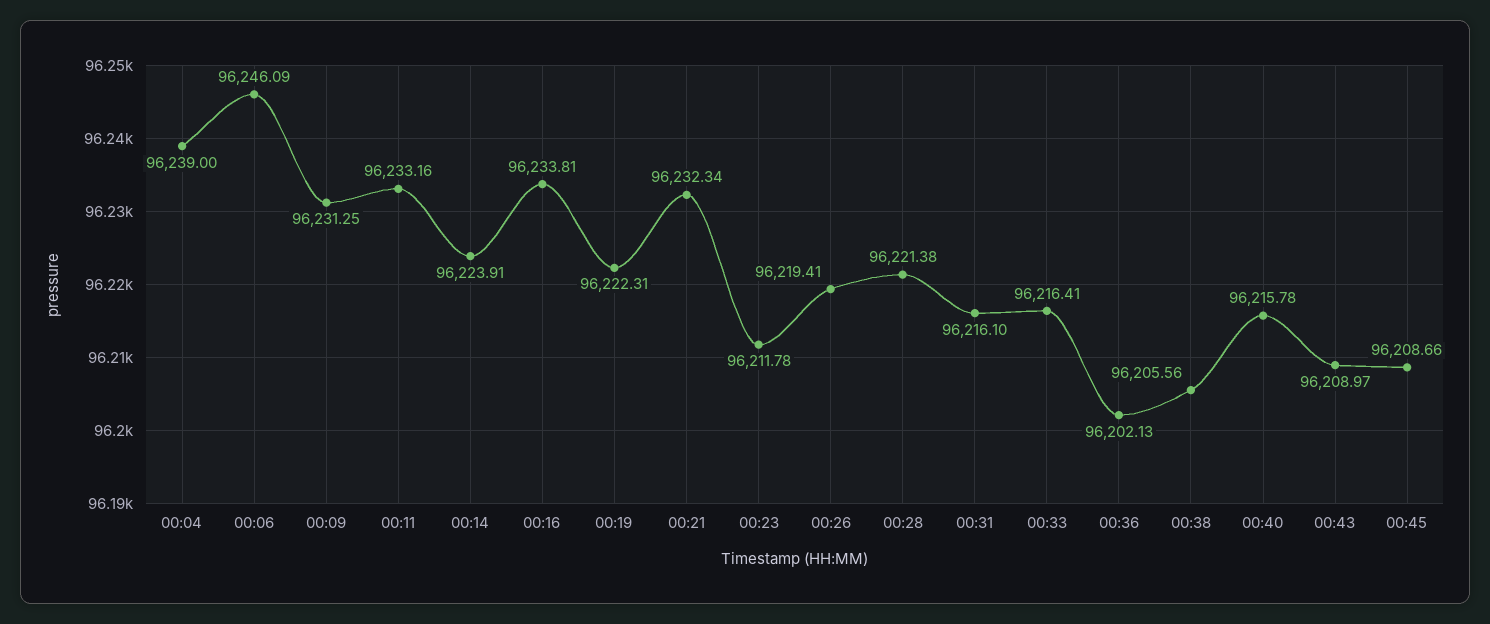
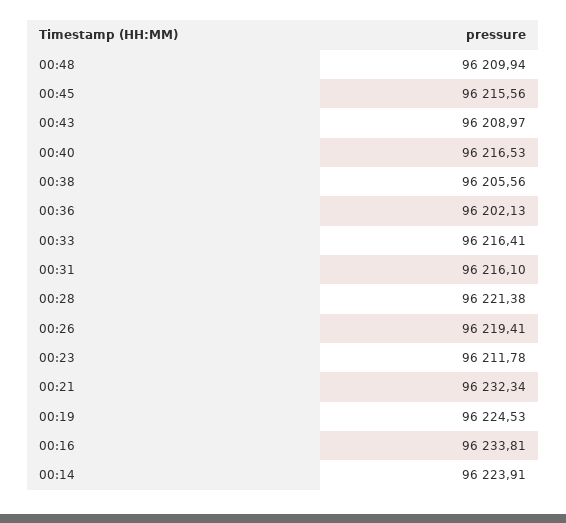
00:04: 96239 -> none
00:06: 96246.09 -> none
00:09: 96231.25 -> none
00:11: 96233.16 -> none
00:19: 96222.31 -> 96224.53
00:40: 96215.78 -> 96216.53
00:45: 96208.66 -> 96215.56
00:48: none -> 96209.94

